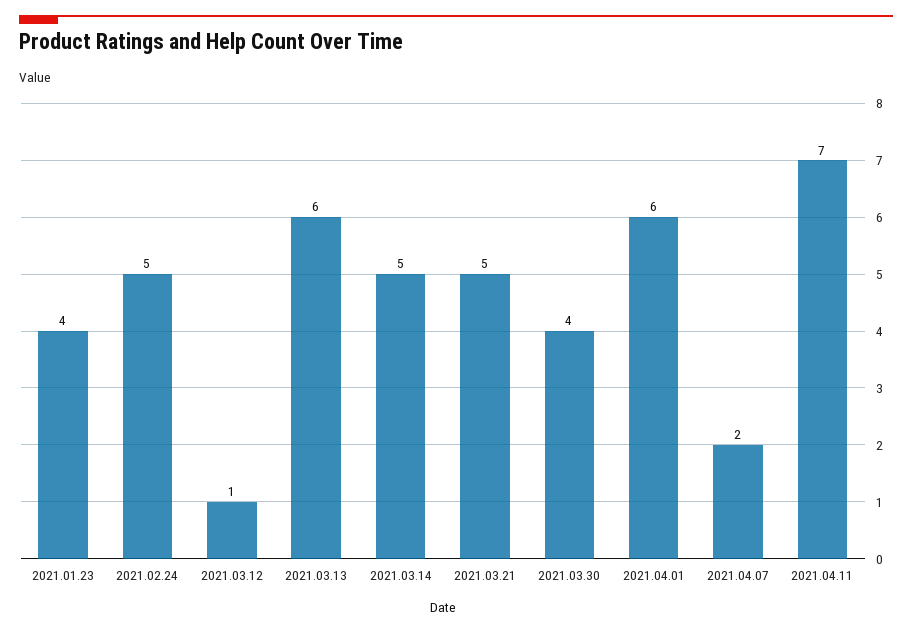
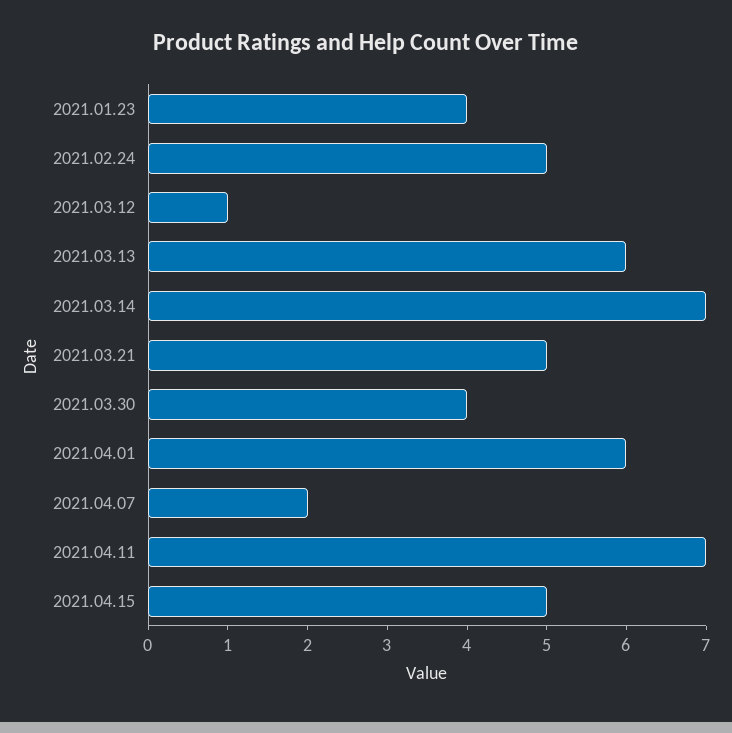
2021.03.14: 5 -> 7
2021.04.15: none -> 5

